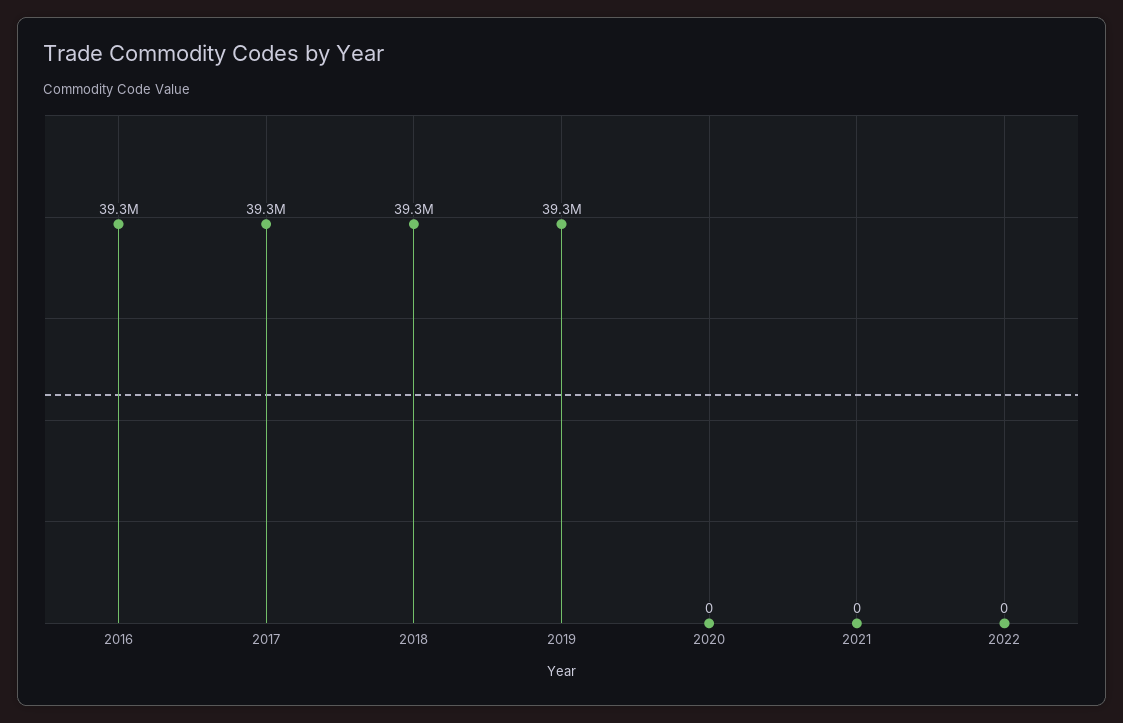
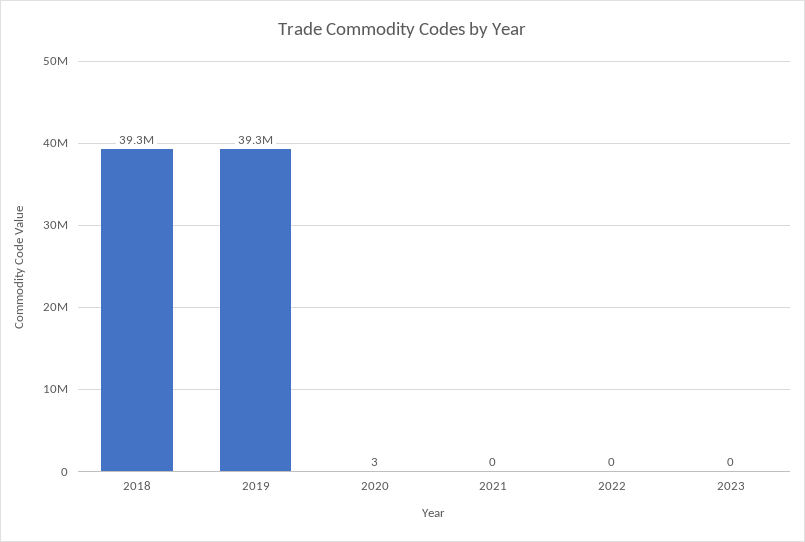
2016: 39300000 -> none
2017: 39300000 -> none
2020: 0 -> 3
2023: none -> 0

